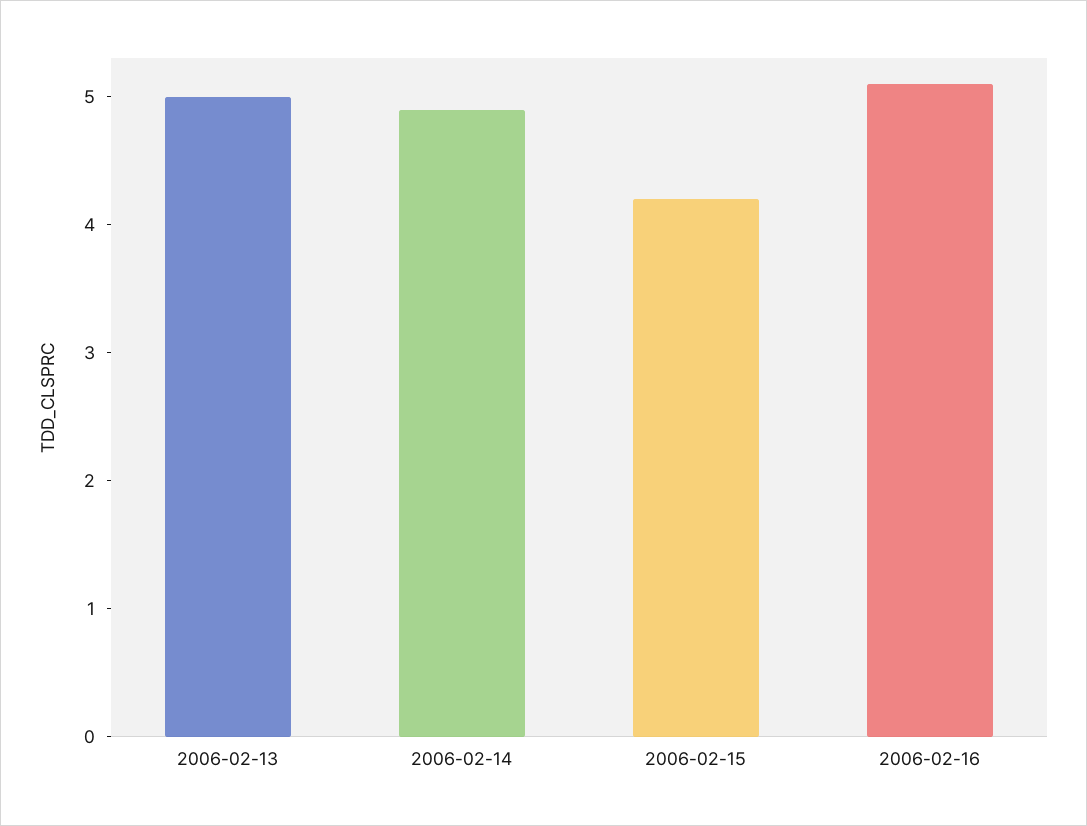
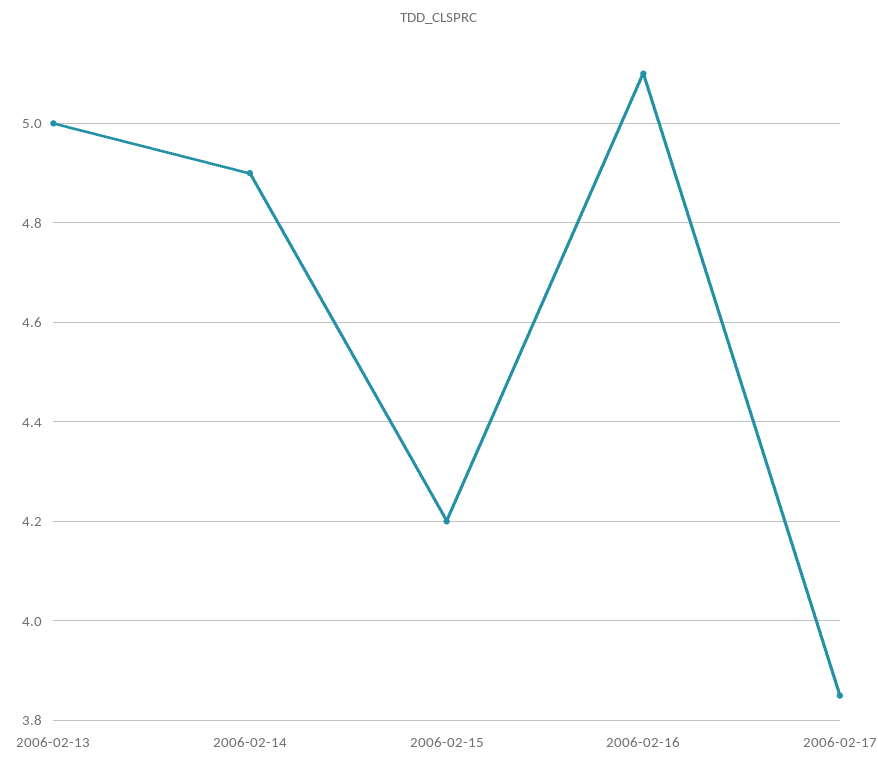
2006-02-17: none -> 3.85

